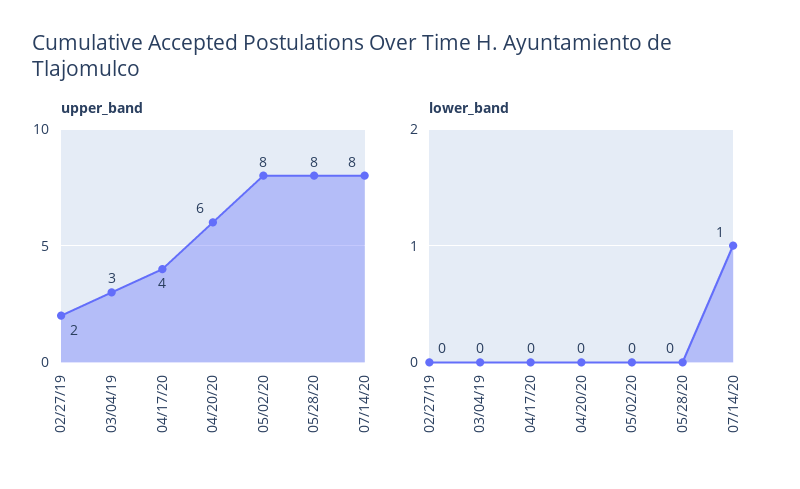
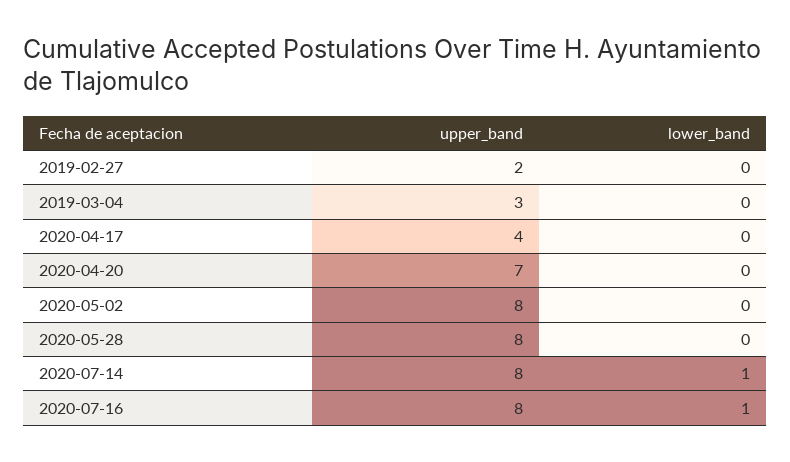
upper_band, 04/20/20: 6 -> 7
upper_band, 2020-07-16: none -> 8
lower_band, 2020-07-16: none -> 1

